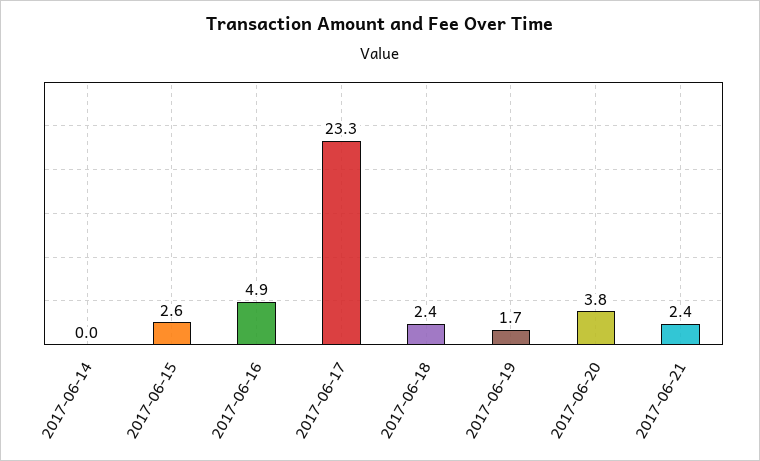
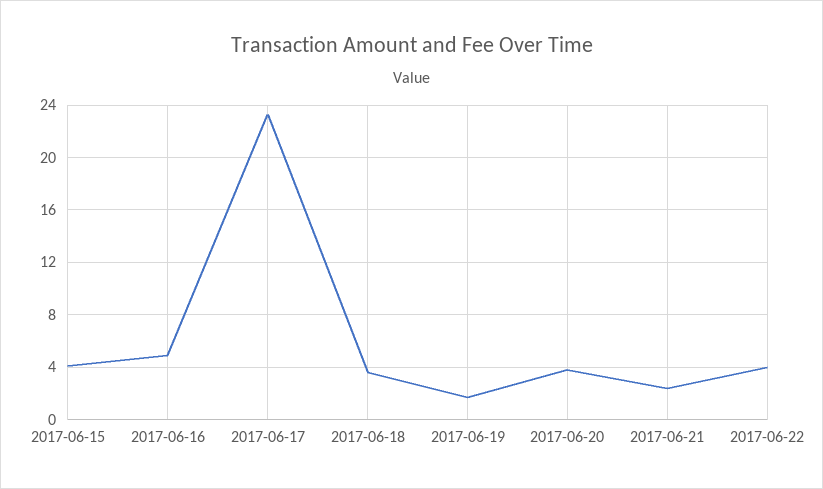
2017-06-14: 0 -> none
2017-06-15: 2.6 -> 4
2017-06-18: 2.4 -> 3.5
2017-06-22: none -> 4

